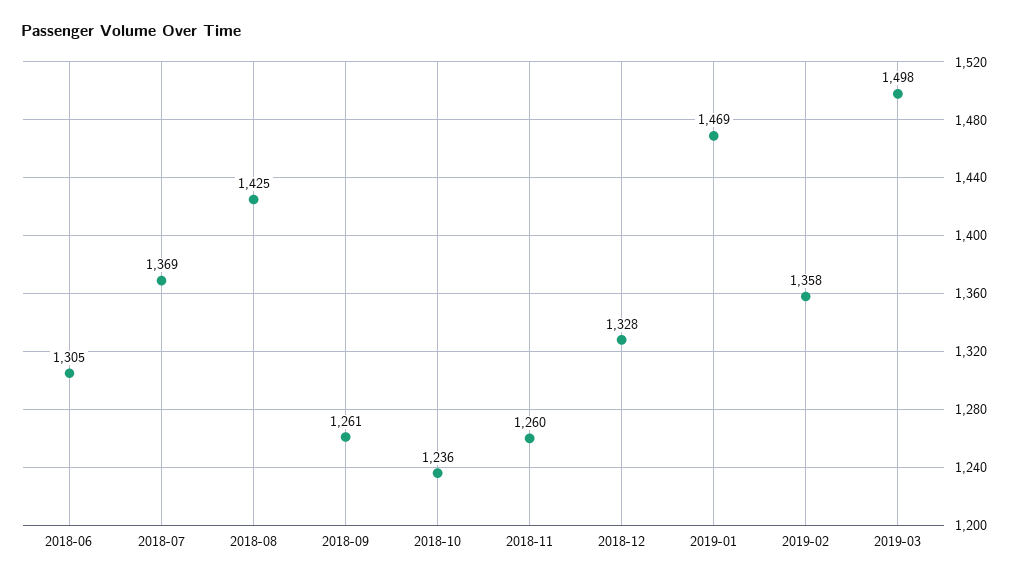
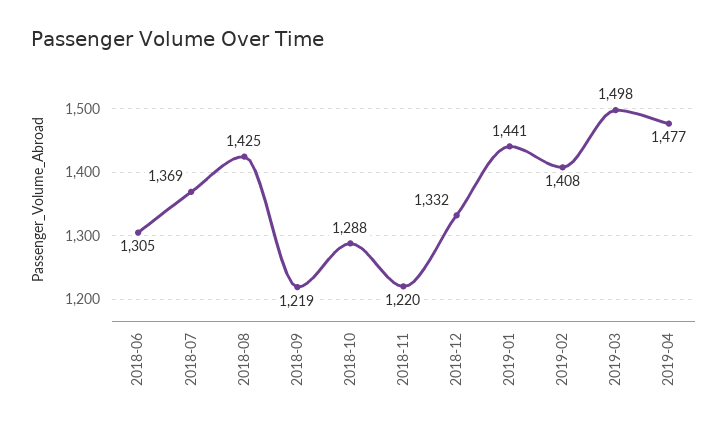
2018-09: 1261 -> 1219
2018-10: 1236 -> 1288
2018-11: 1260 -> 1220
2018-12: 1328 -> 1332
2019-01: 1469 -> 1441
2019-02: 1358 -> 1408
2019-04: none -> 1477

